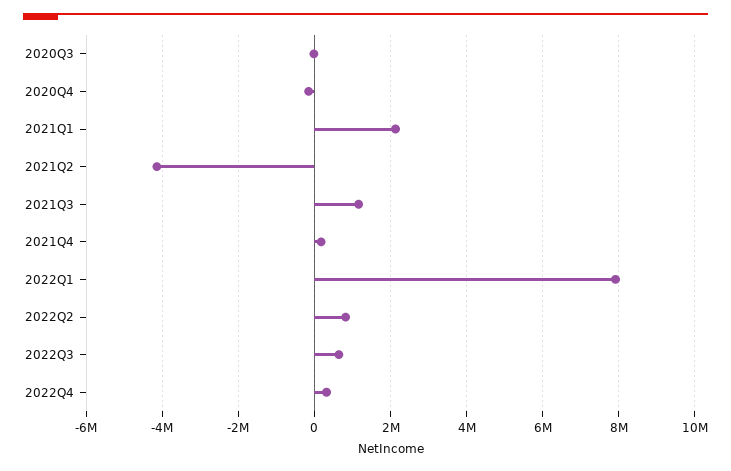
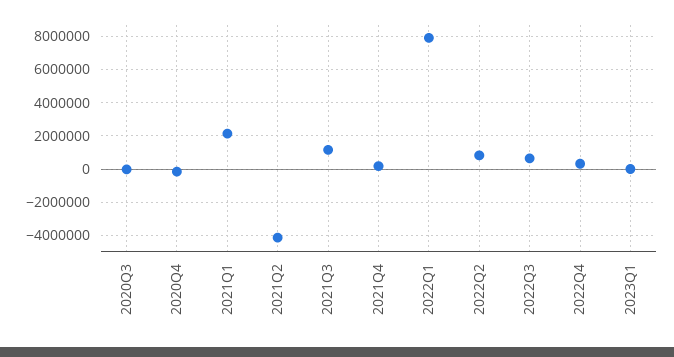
2023Q1: none -> 0

